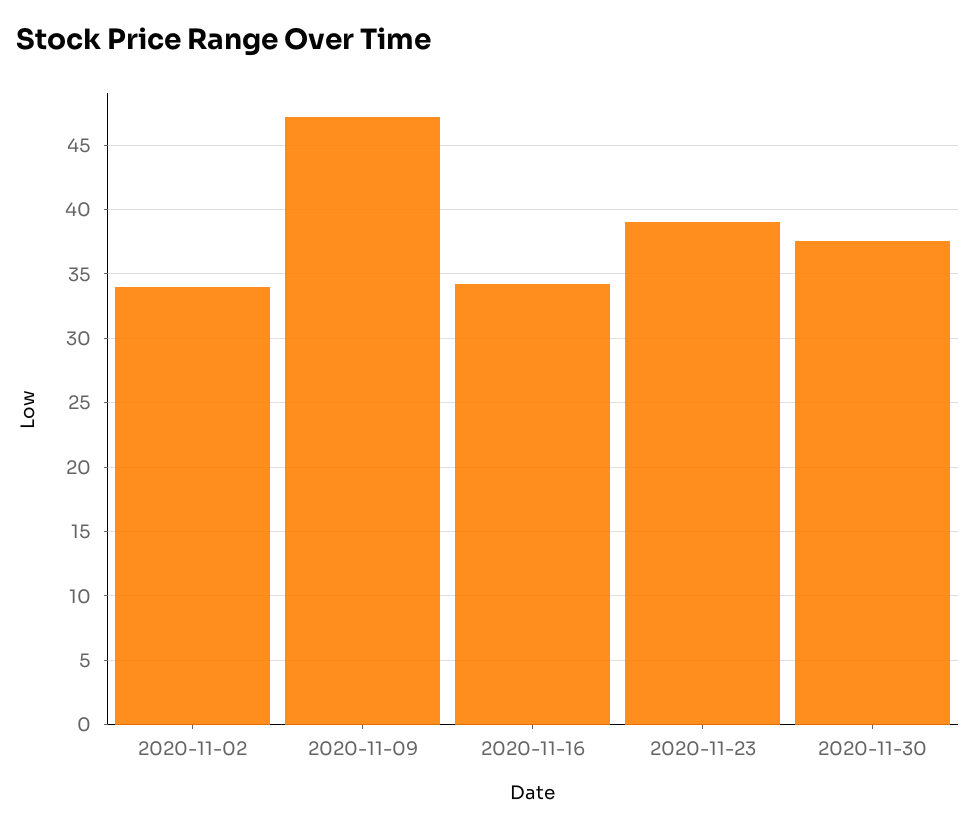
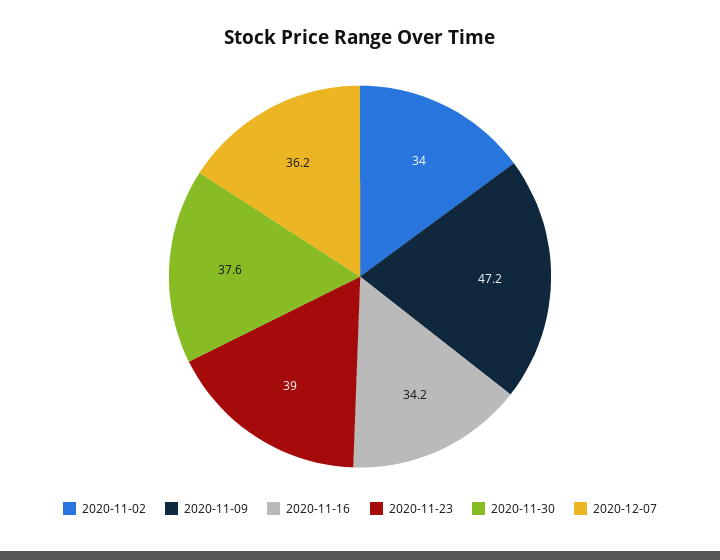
2020-12-07: none -> 36.2

